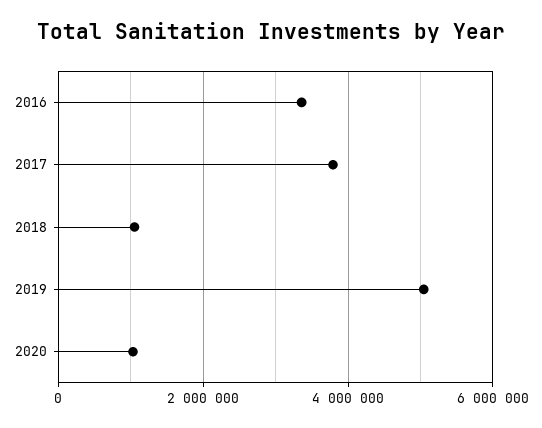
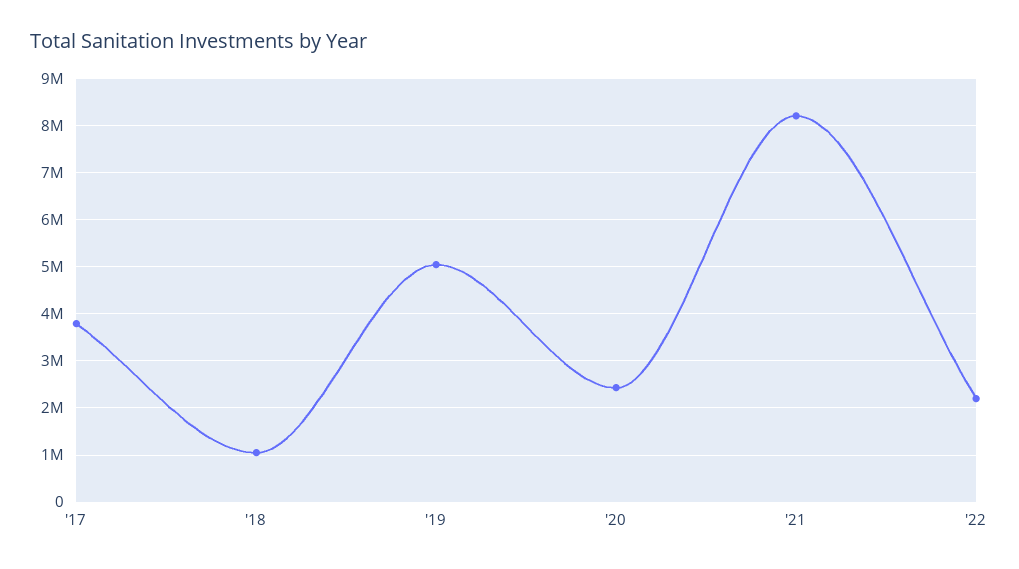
2016: 3400000 -> none
2020: 1000000 -> 2400000
'21: none -> 8200000
'22: none -> 2200000

